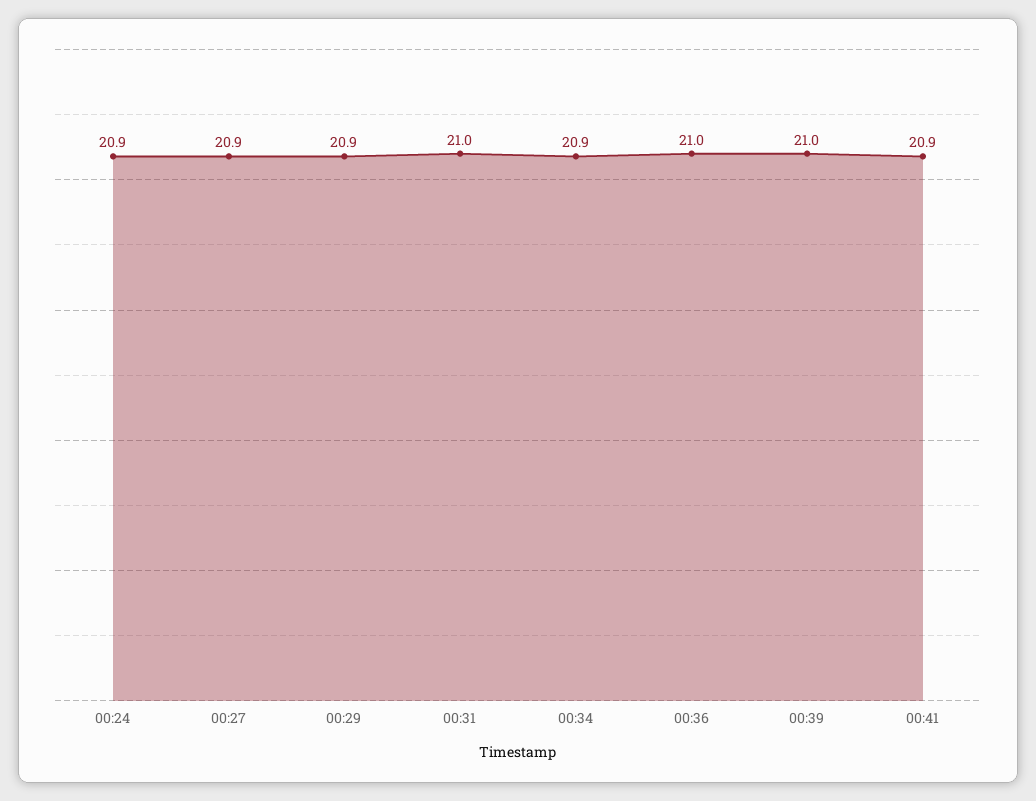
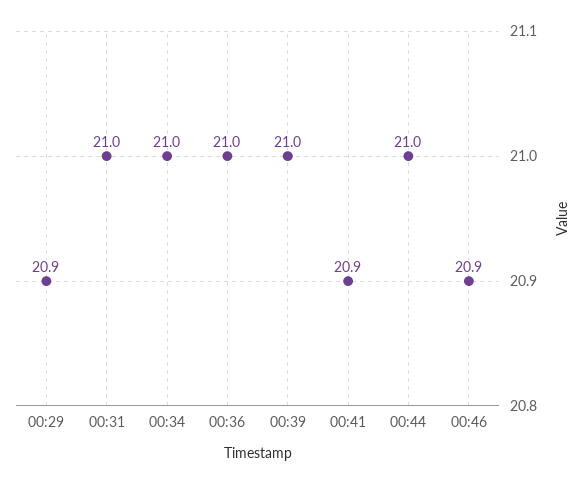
00:24: 20.9 -> none
00:27: 20.9 -> none
00:34: 20.9 -> 21
00:44: none -> 21
00:46: none -> 20.9

